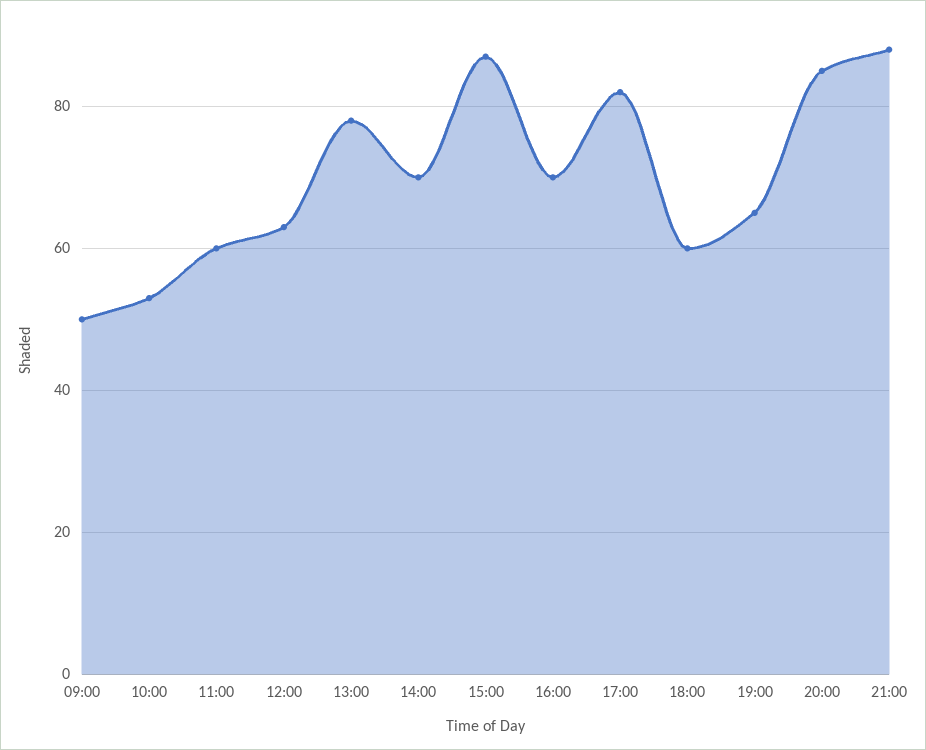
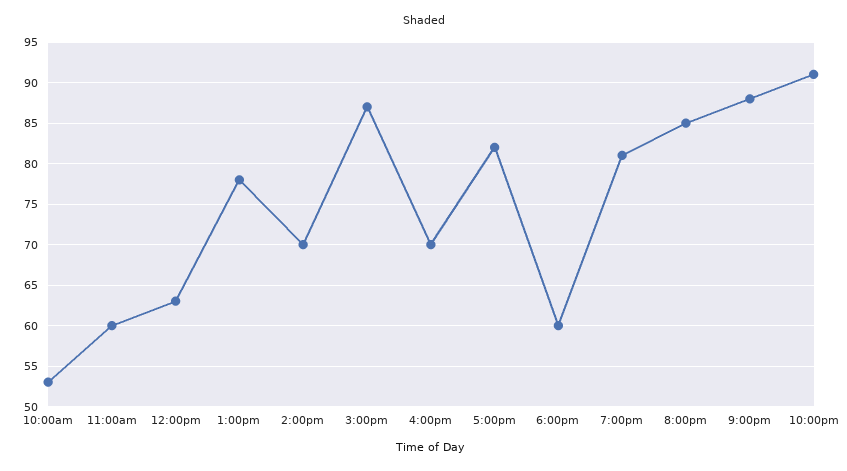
09:00: 50 -> none
19:00: 65 -> 81
10:00pm: none -> 91

